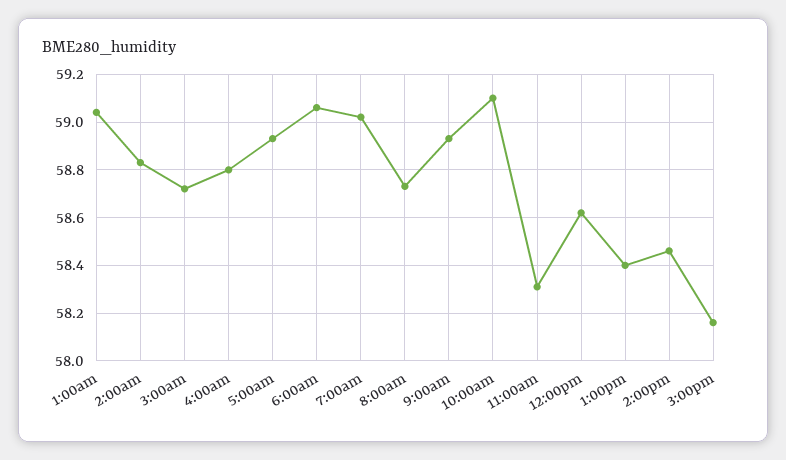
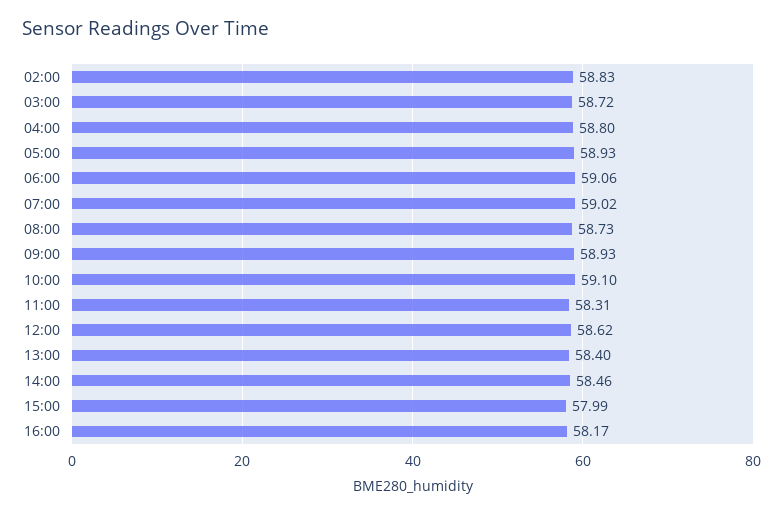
1:00am: 59.05 -> none
3:00pm: 58.15 -> 57.99
16:00: none -> 58.17

